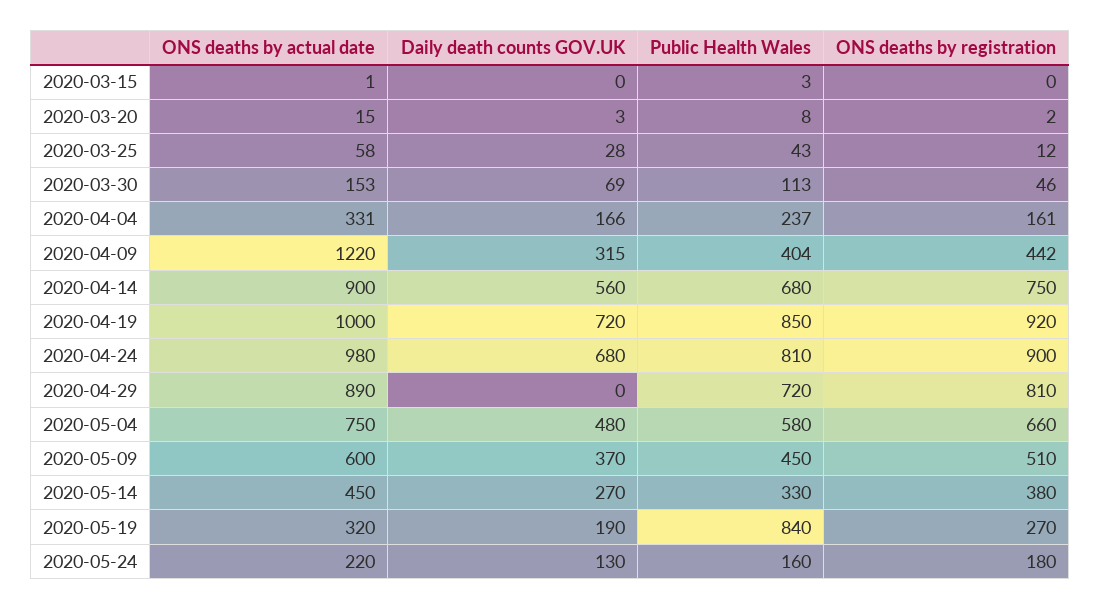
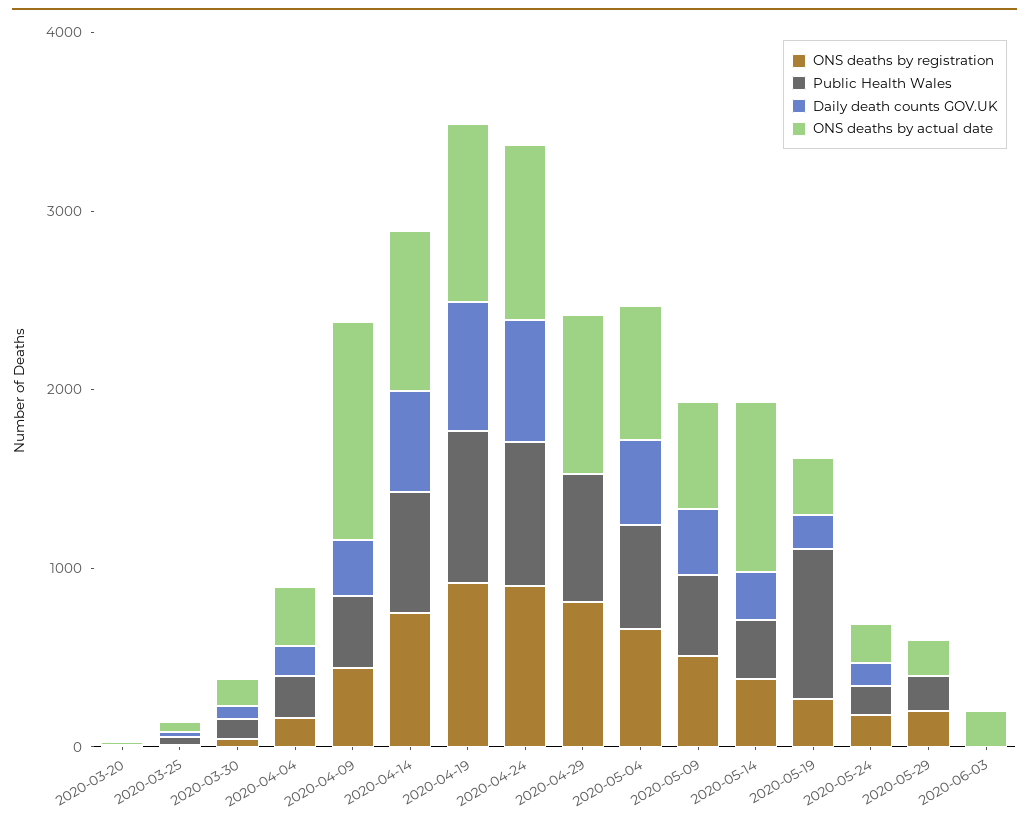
ONS deaths by actual date, 2020-03-15: 1 -> none
Daily death counts GOV.UK, 2020-03-15: 0 -> none
Public Health Wales, 2020-03-15: 3 -> none
ONS deaths by registration, 2020-03-15: 0 -> none
ONS deaths by actual date, 2020-05-14: 450 -> 1000
ONS deaths by registration, 2020-05-29: none -> 200
Public Health Wales, 2020-05-29: none -> 200
Daily death counts GOV.UK, 2020-05-29: none -> 0
ONS deaths by actual date, 2020-05-29: none -> 200
ONS deaths by registration, 2020-06-03: none -> 0
Public Health Wales, 2020-06-03: none -> 0
Daily death counts GOV.UK, 2020-06-03: none -> 0
ONS deaths by actual date, 2020-06-03: none -> 200

